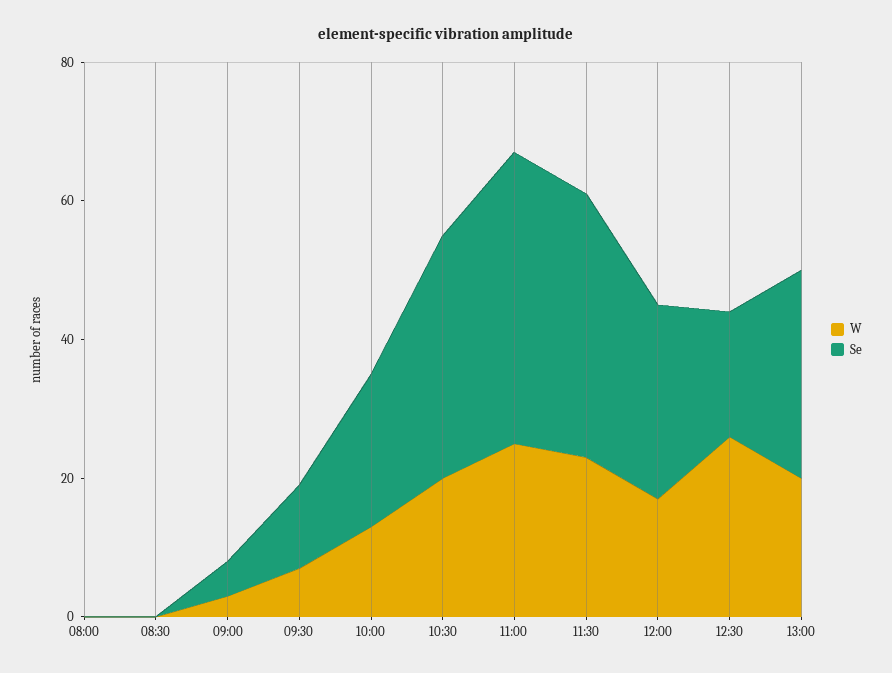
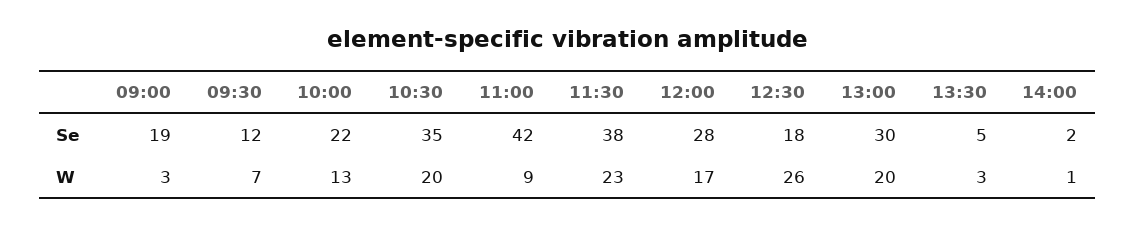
W, 08:00: 0 -> none
Se, 08:00: 0 -> none
W, 08:30: 0 -> none
Se, 08:30: 0 -> none
Se, 09:00: 5 -> 19
W, 11:00: 25 -> 9
Se, 13:30: none -> 5
Se, 14:00: none -> 2
W, 13:30: none -> 3
W, 14:00: none -> 1

